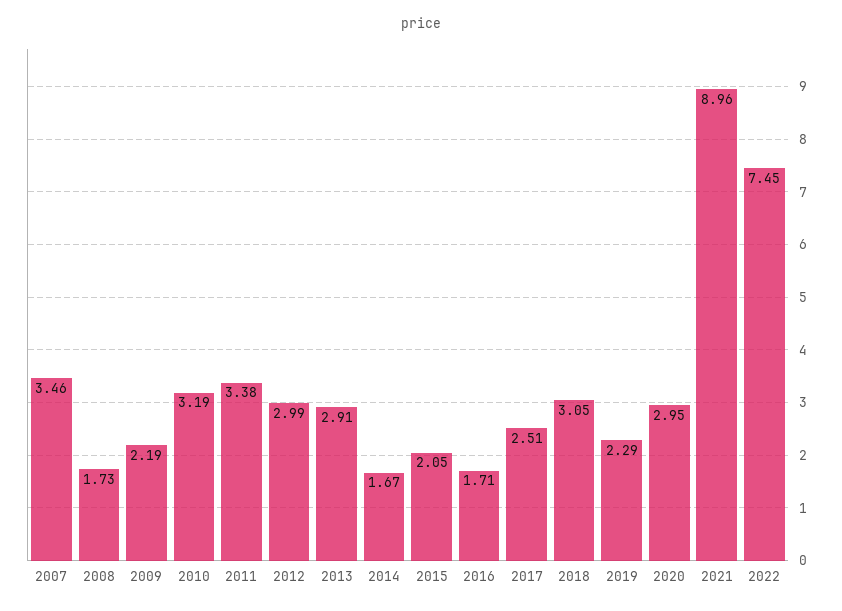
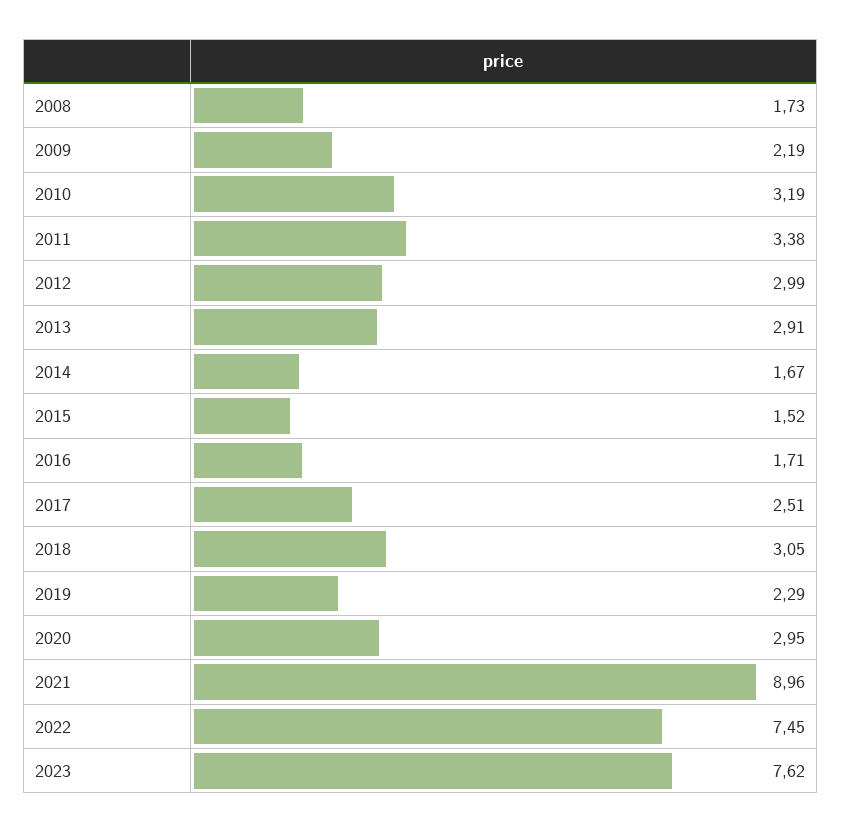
2007: 3.46 -> none
2015: 2.05 -> 1.52
2023: none -> 7.62

